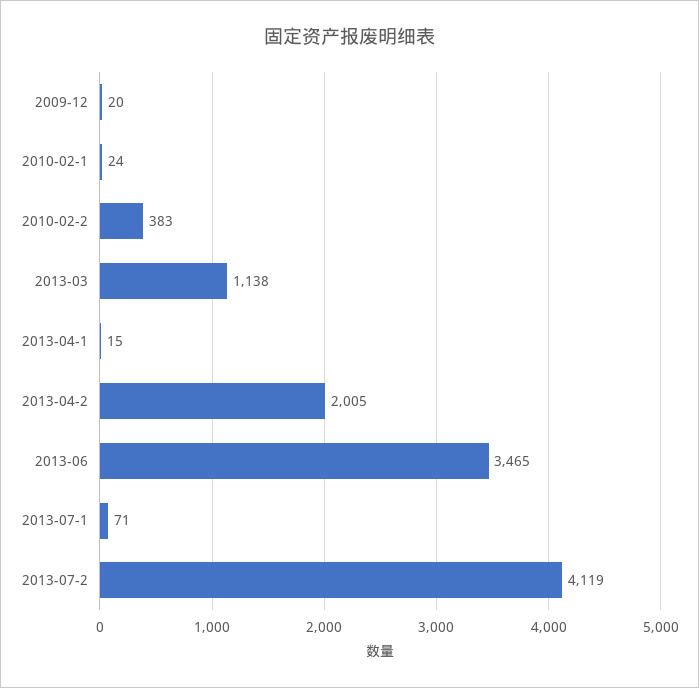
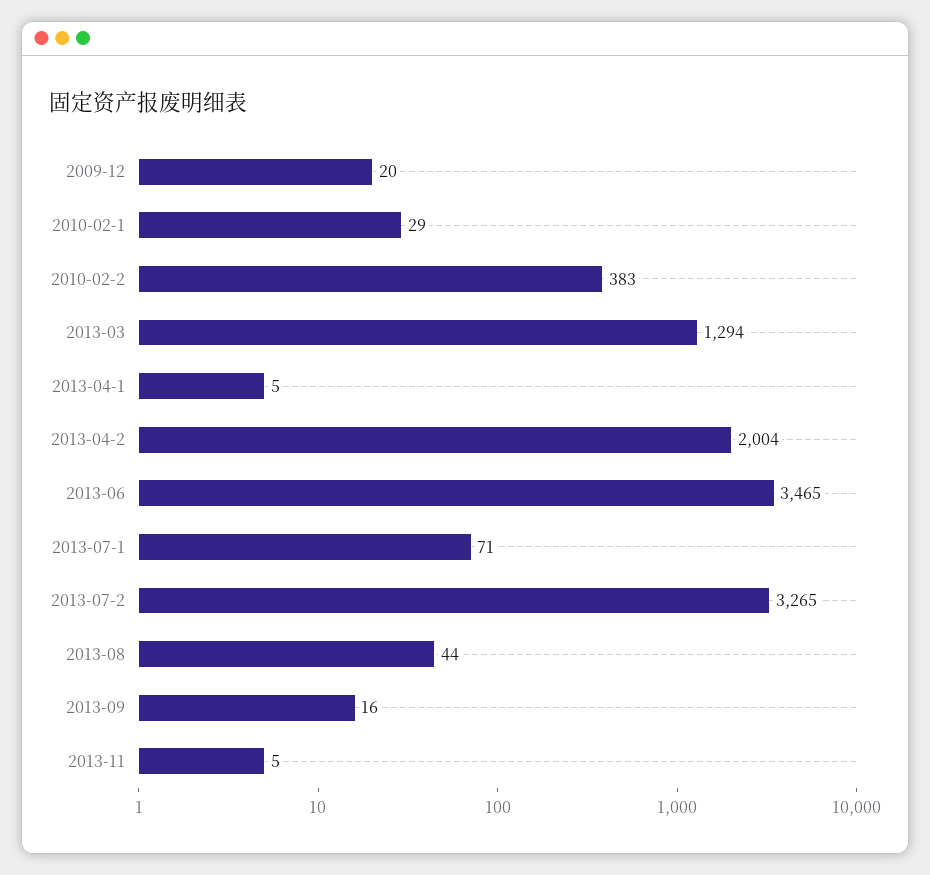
2010-02-1: 24 -> 29
2013-03: 1138 -> 1294
2013-04-1: 15 -> 5
2013-04-2: 2005 -> 2004
2013-07-2: 4119 -> 3265
2013-08: none -> 44
2013-09: none -> 16
2013-11: none -> 5

